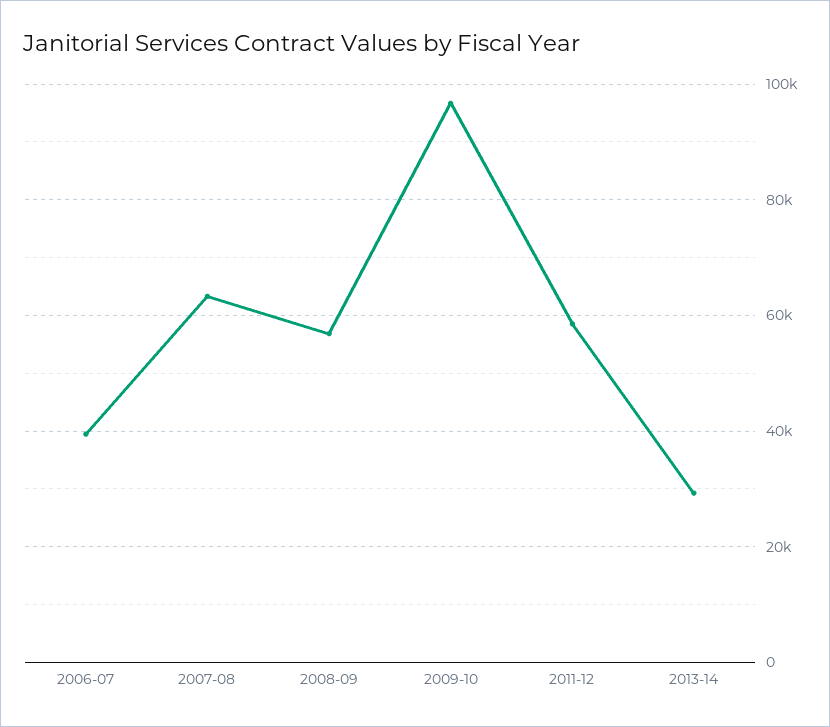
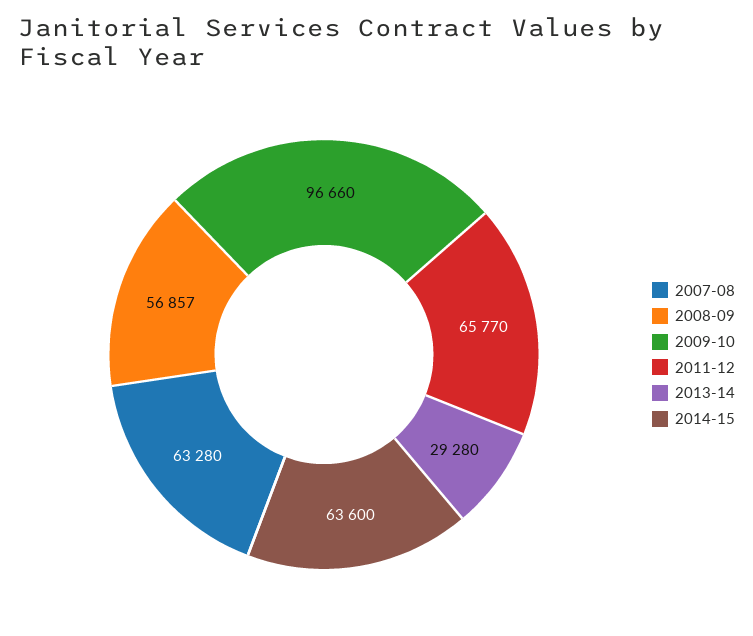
2006-07: 40000 -> none
2011-12: 58000 -> 65770
2014-15: none -> 63600

